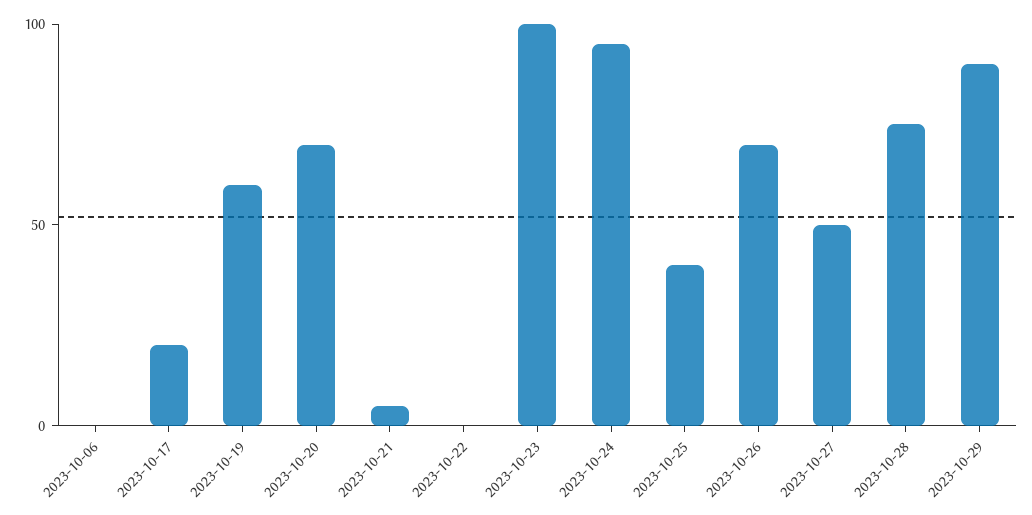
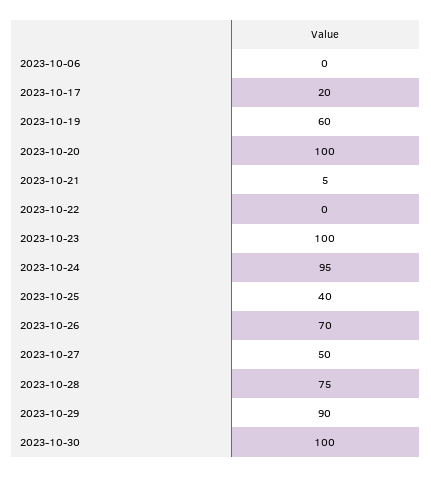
2023-10-20: 70 -> 100
2023-10-30: none -> 100

